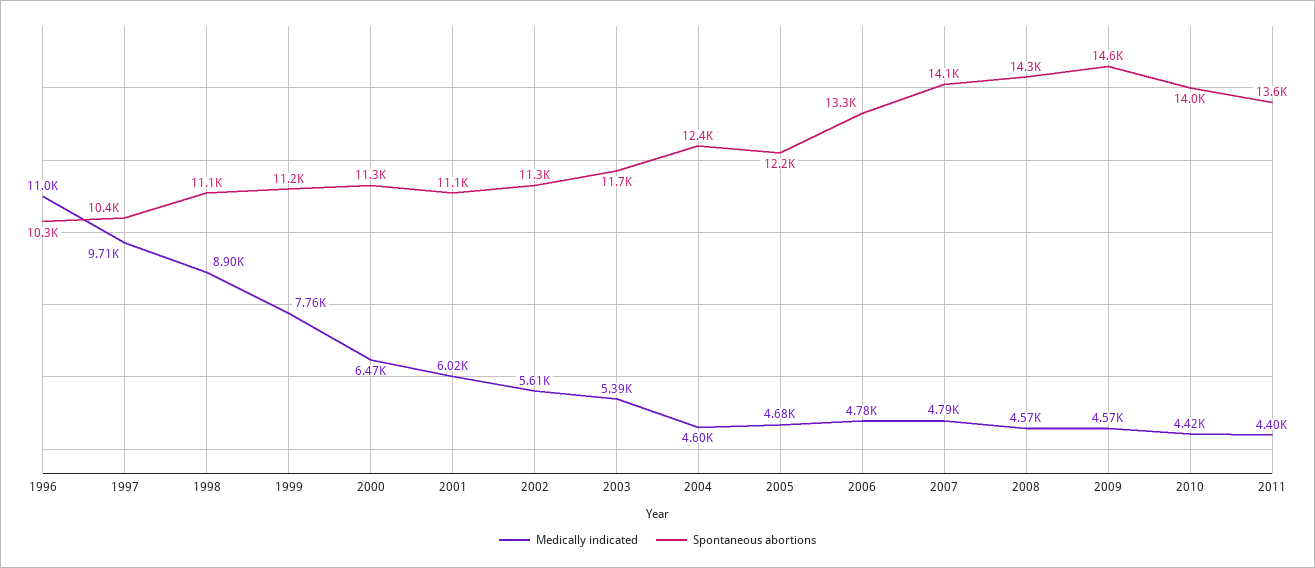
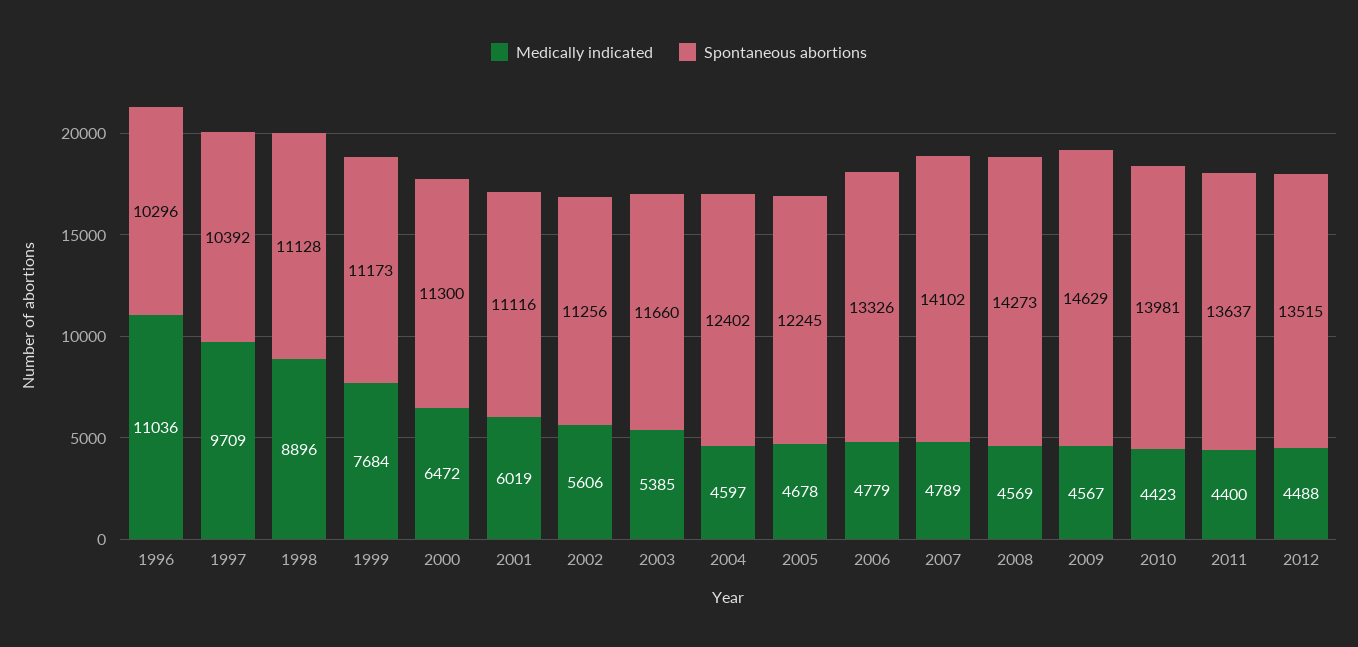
Medically indicated, 1999: 7760 -> 7684
Medically indicated, 2012: none -> 4488
Spontaneous abortions, 2012: none -> 13515

